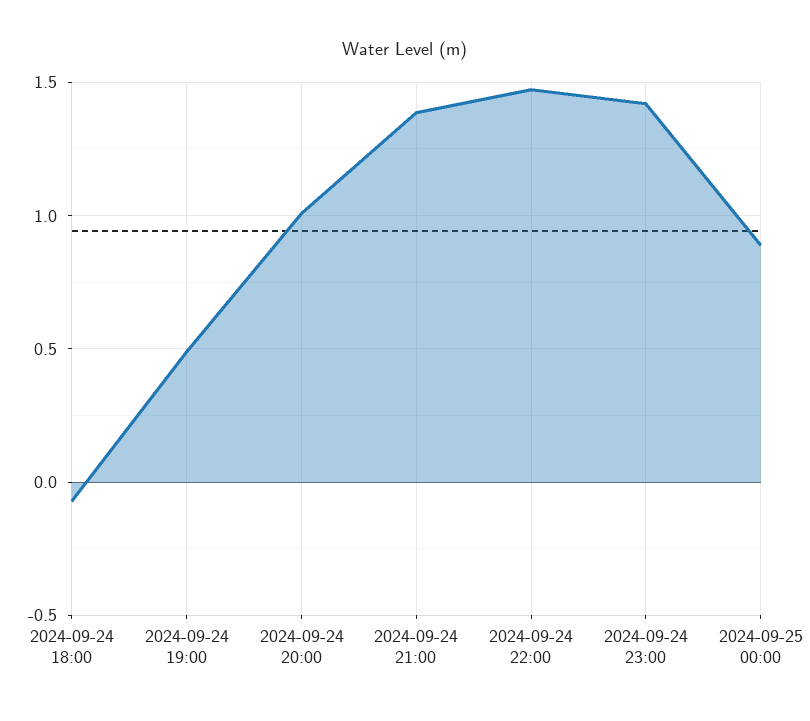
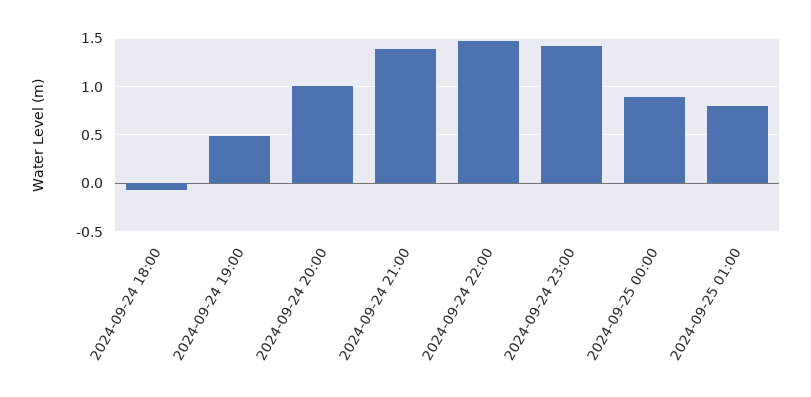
2024-09-25 01:00: none -> 0.8

